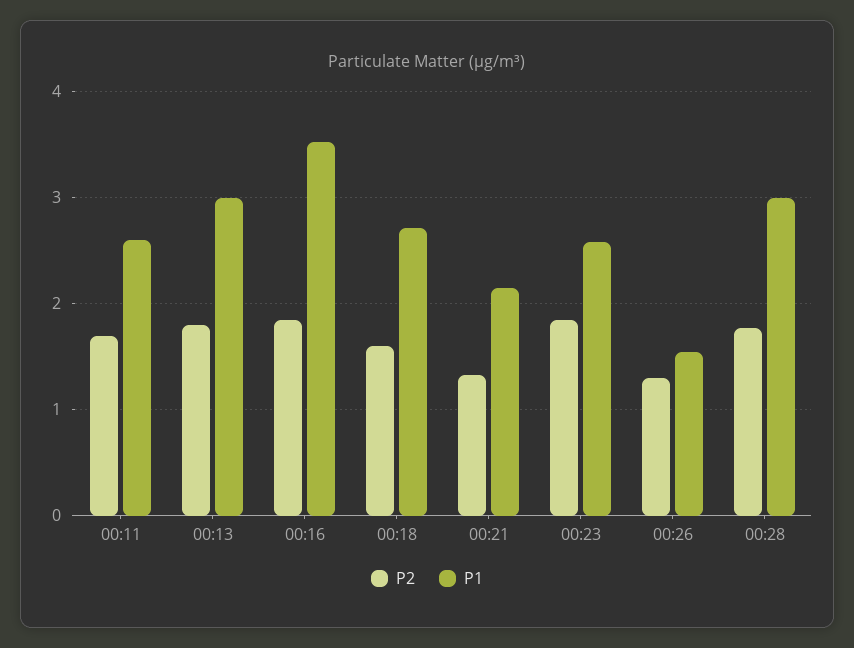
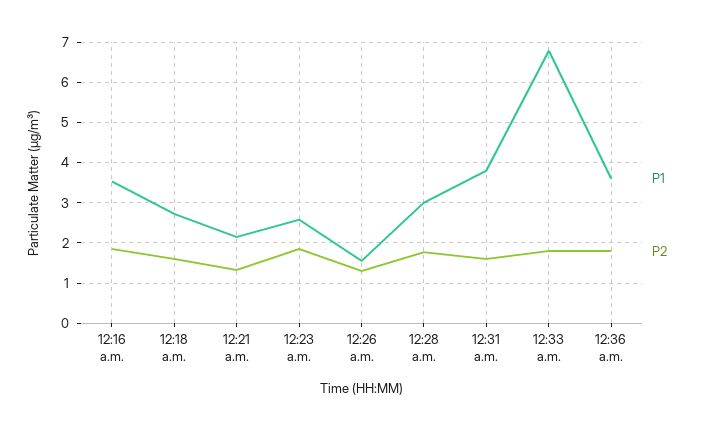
P2, 00:11: 1.7 -> none
P1, 00:11: 2.6 -> none
P2, 00:13: 1.8 -> none
P1, 00:13: 3 -> none
P1, 12:31 a.m.: none -> 3.8
P2, 12:31 a.m.: none -> 1.6
P1, 12:33 a.m.: none -> 6.8
P2, 12:33 a.m.: none -> 1.8
P1, 12:36 a.m.: none -> 3.6
P2, 12:36 a.m.: none -> 1.8

